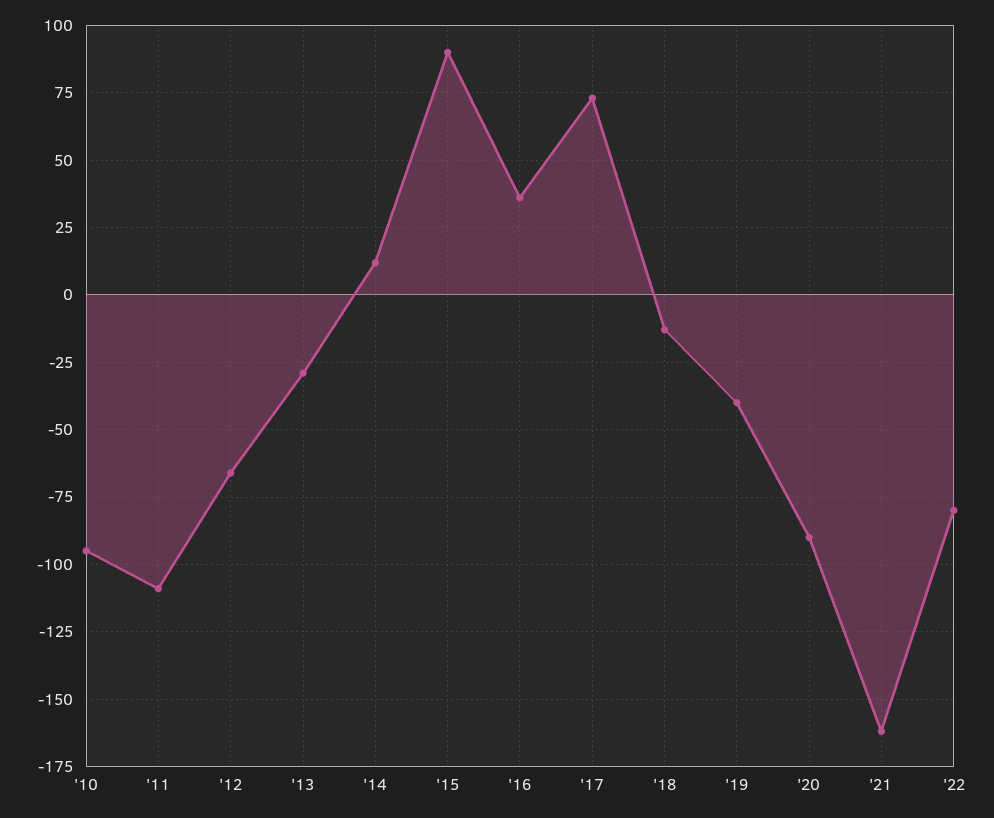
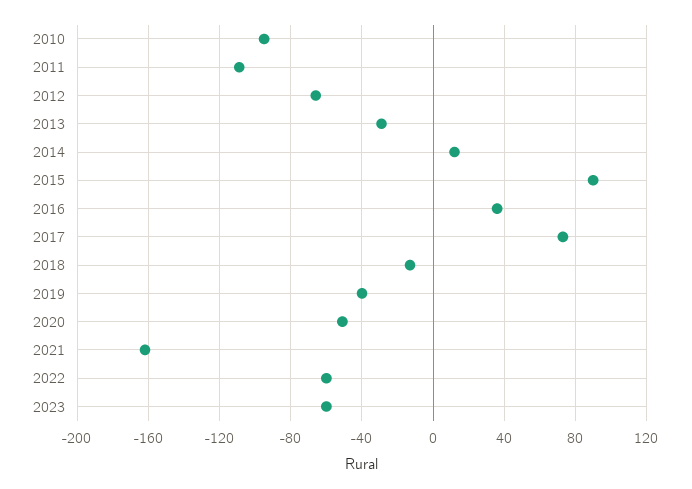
'20: -90 -> -50
'22: -80 -> -60
2023: none -> -60

